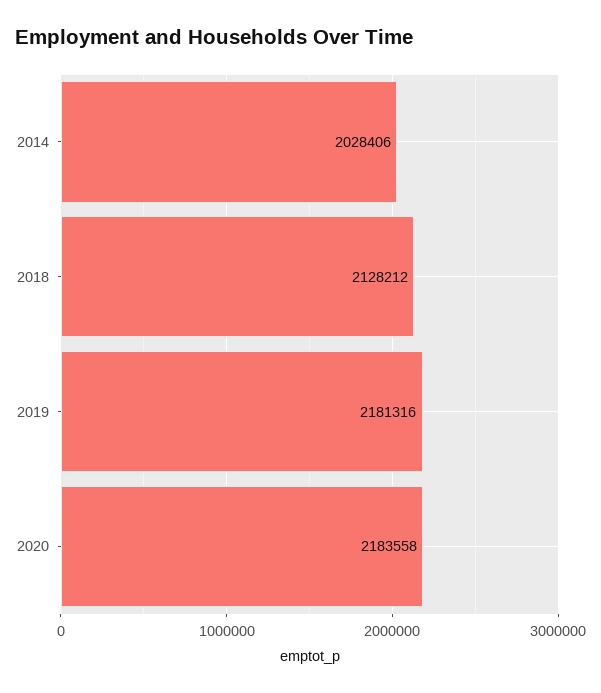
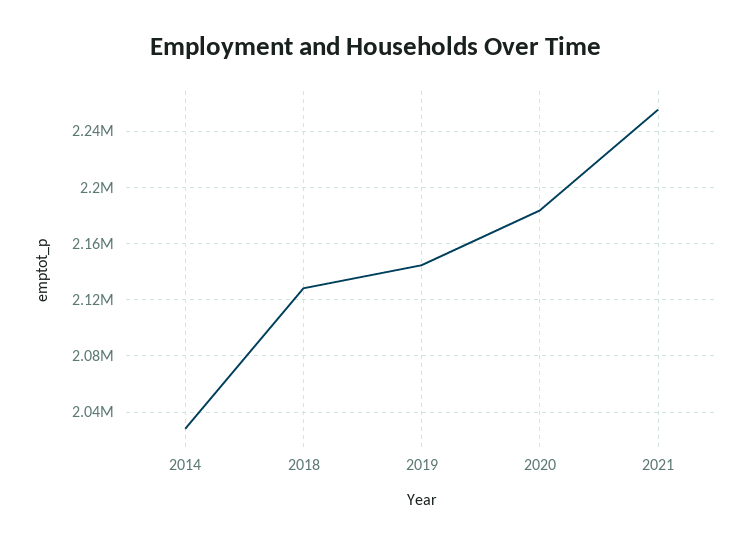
2019: 2181316 -> 2145000
2021: none -> 2255000

